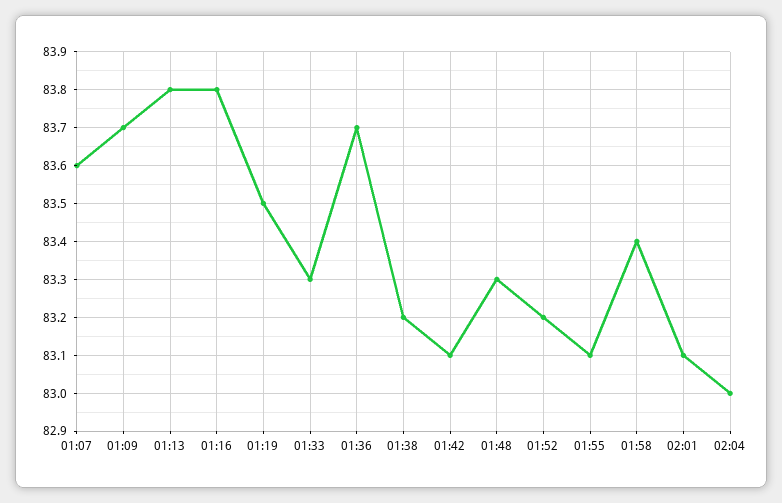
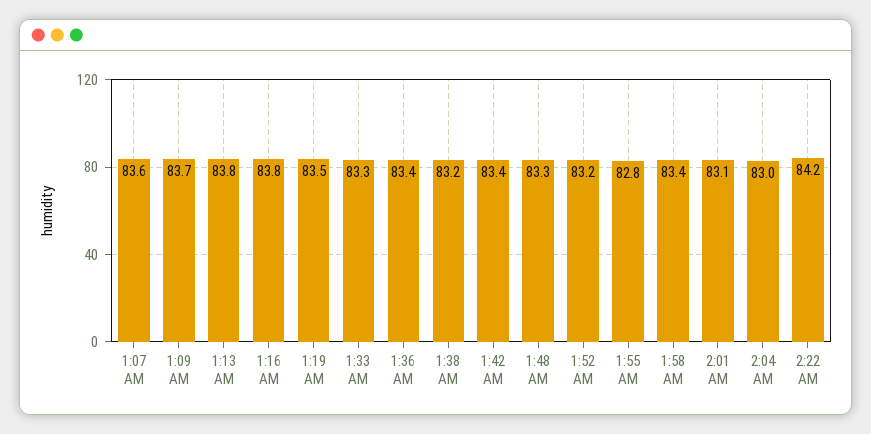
01:36: 83.7 -> 83.4
01:42: 83.1 -> 83.4
01:55: 83.1 -> 82.8
2:22 AM: none -> 84.2

